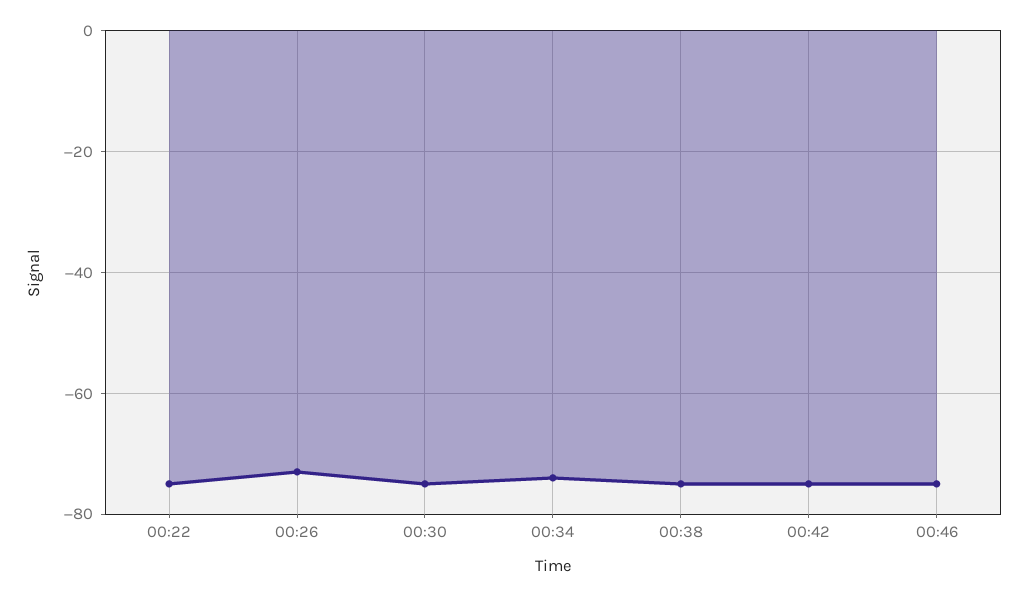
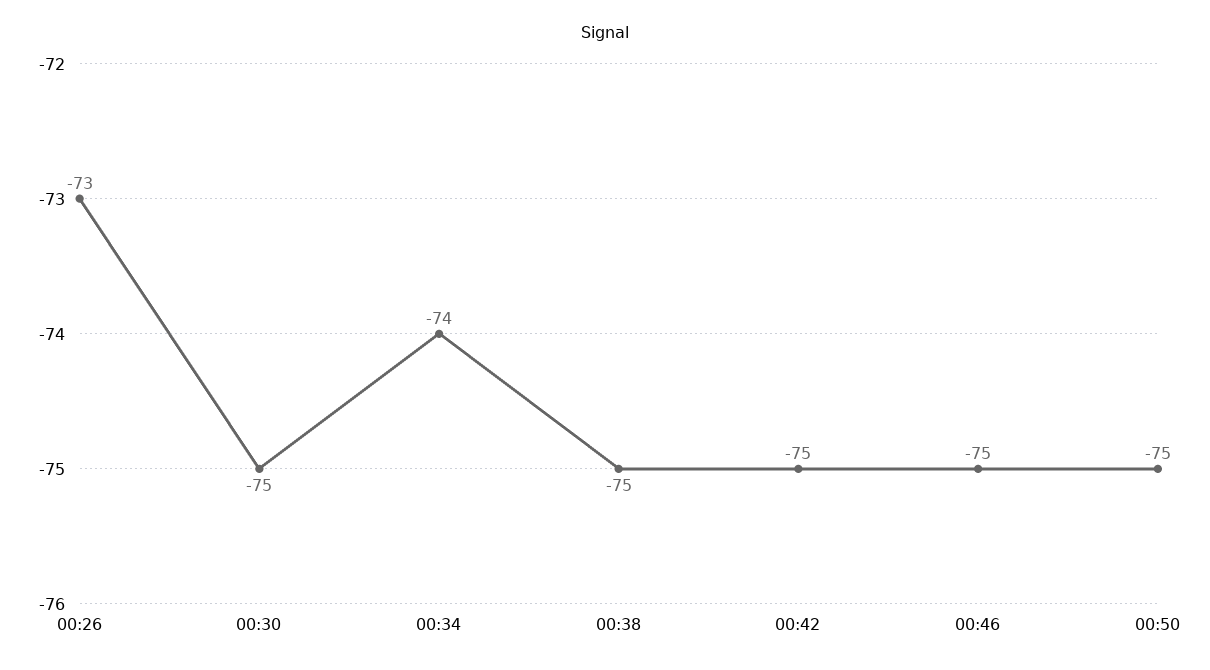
00:22: -75 -> none
00:50: none -> -75

